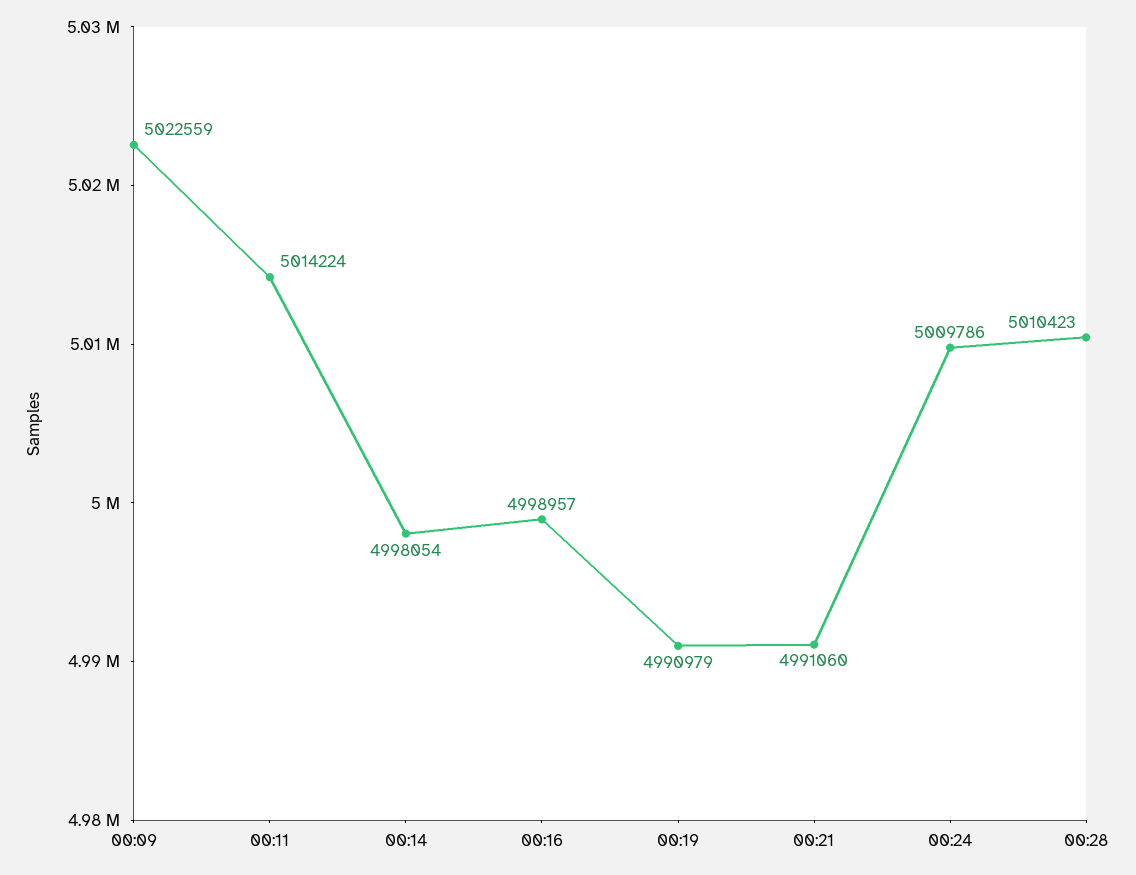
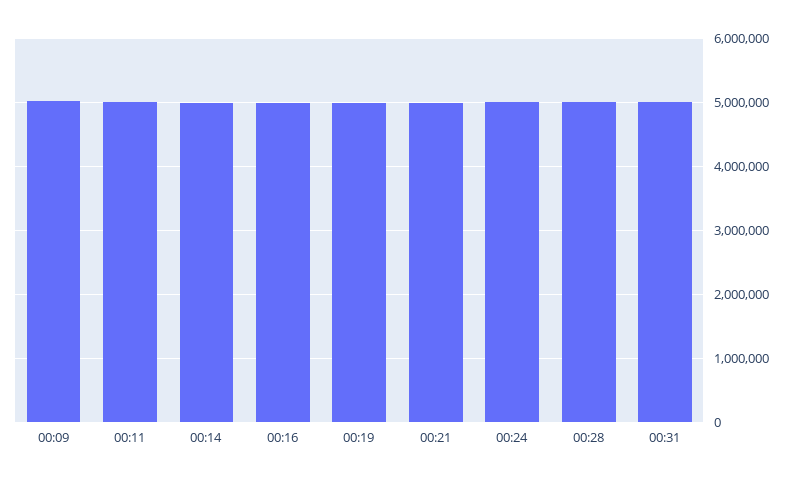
00:31: none -> 5000000

